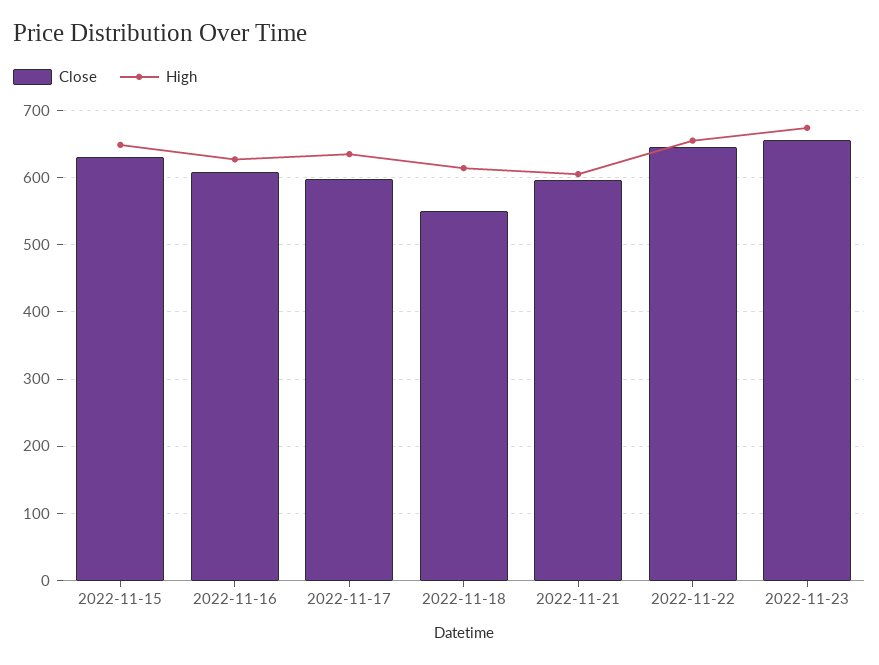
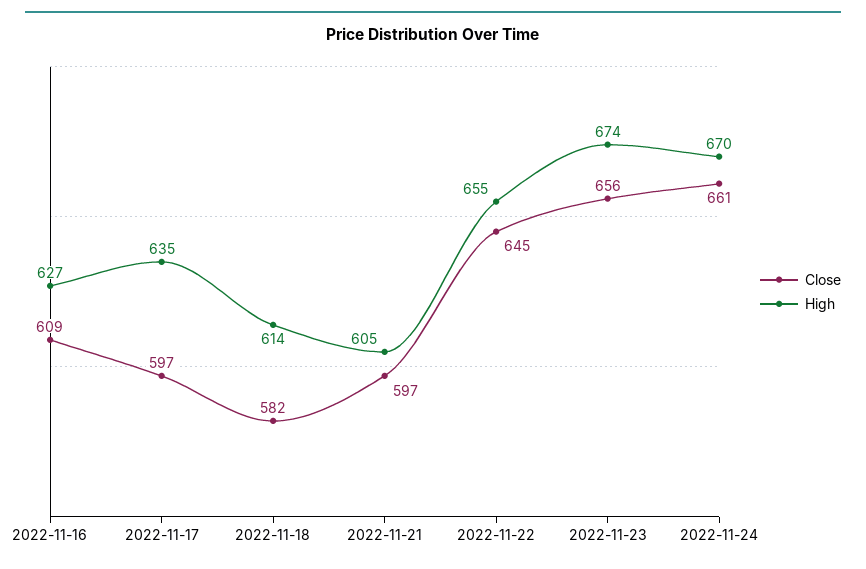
Close, 2022-11-15: 630 -> none
High, 2022-11-15: 650 -> none
Close, 2022-11-18: 550 -> 582
Close, 2022-11-24: none -> 661
High, 2022-11-24: none -> 670

